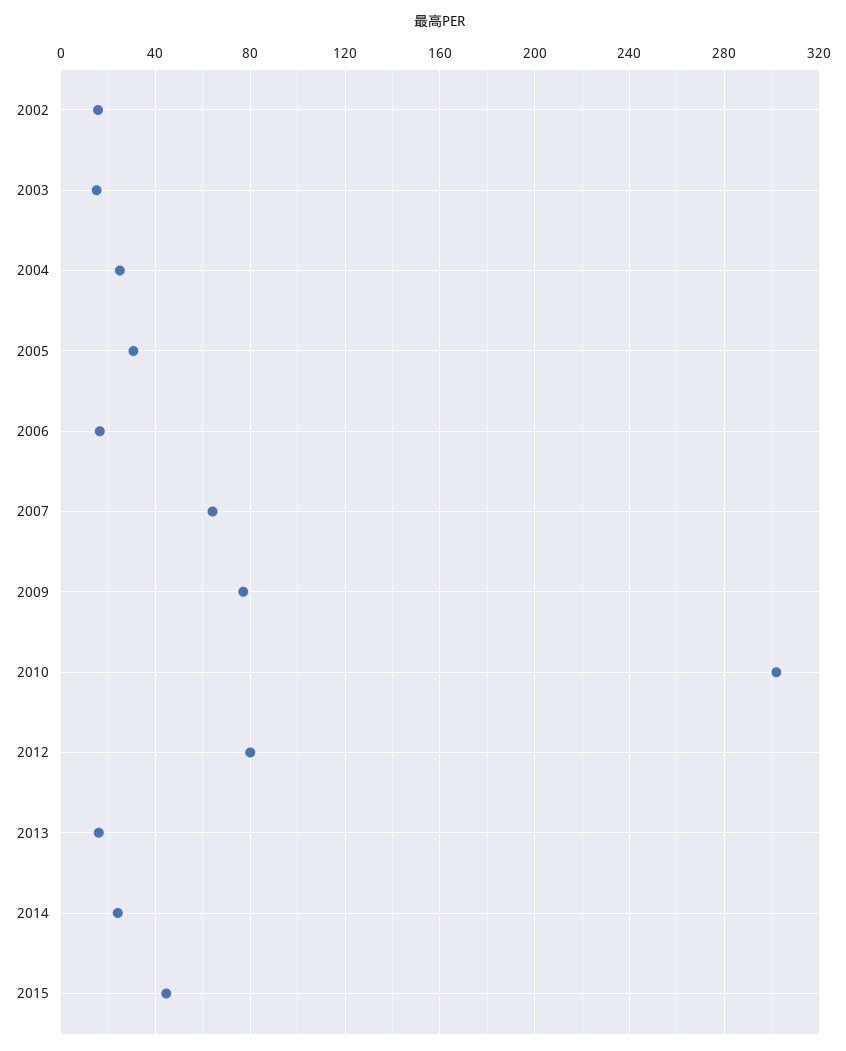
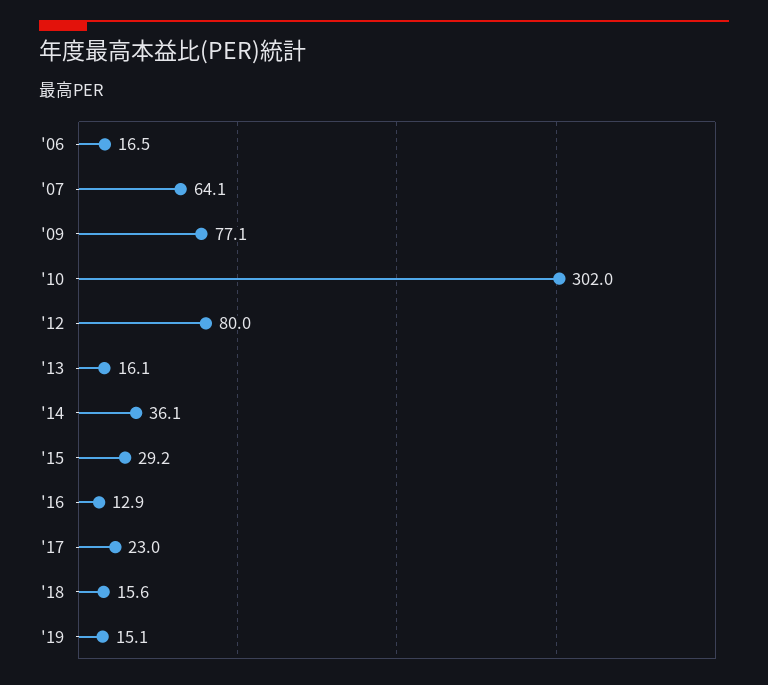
2002: 15 -> none
2003: 15 -> none
2004: 25 -> none
2005: 30 -> none
2014: 25 -> 36.1
2015: 45 -> 29.2
'16: none -> 12.9
'17: none -> 23
'18: none -> 15.6
'19: none -> 15.1

